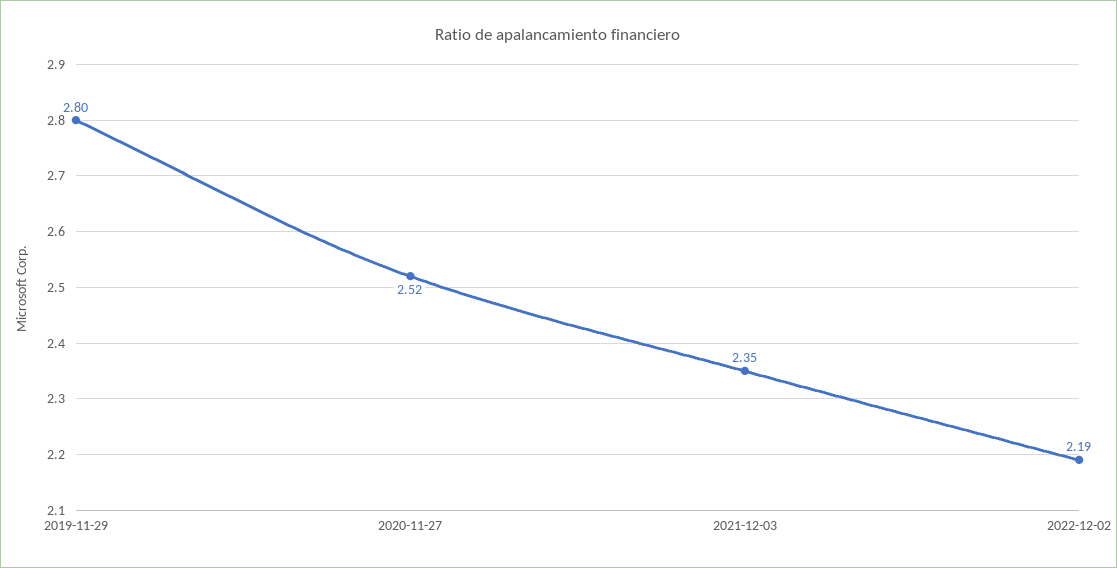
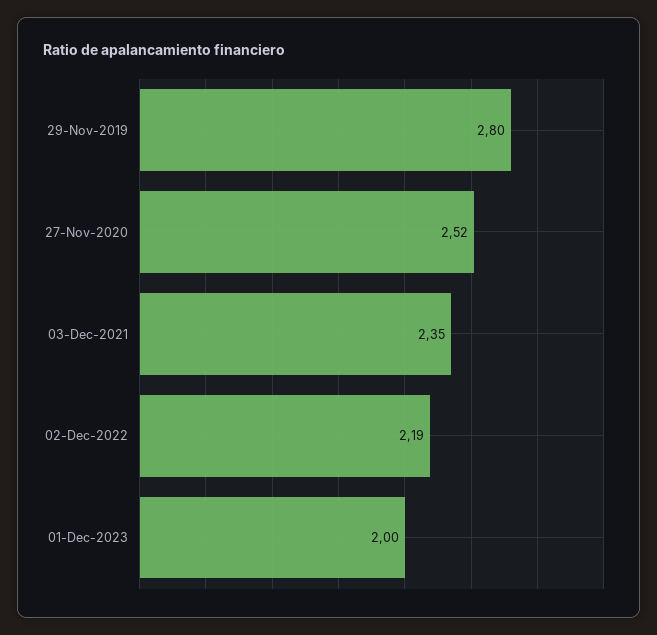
01-Dec-2023: none -> 2

